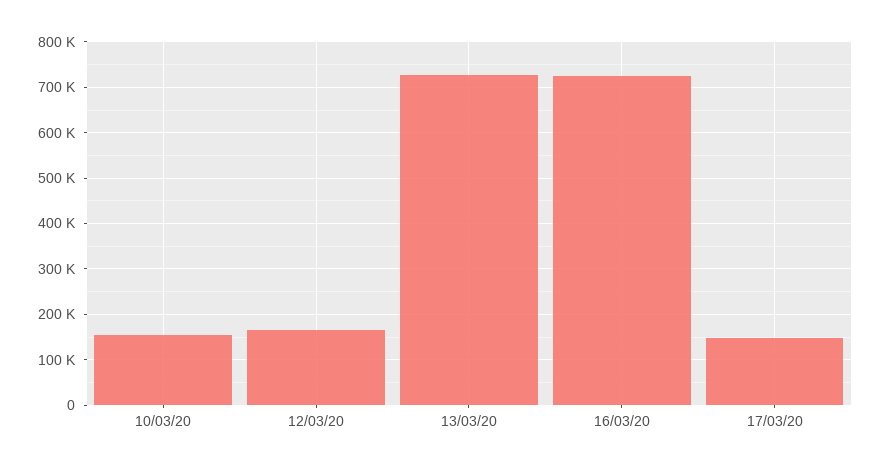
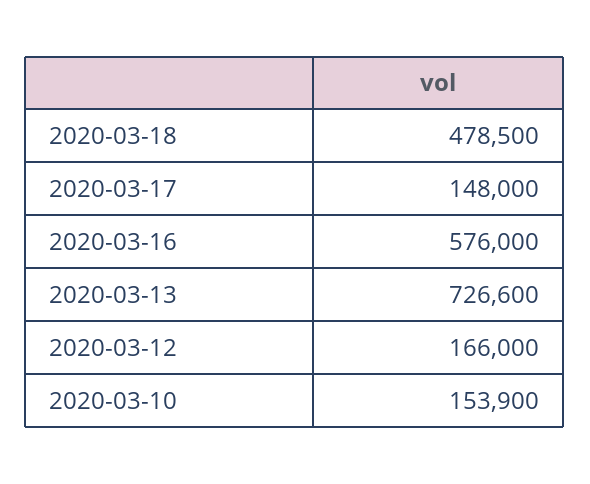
16/03/20: 720000 -> 576000
2020-03-18: none -> 478500

